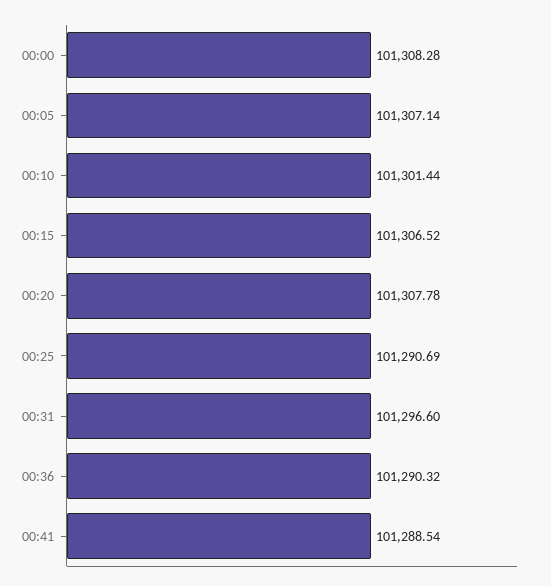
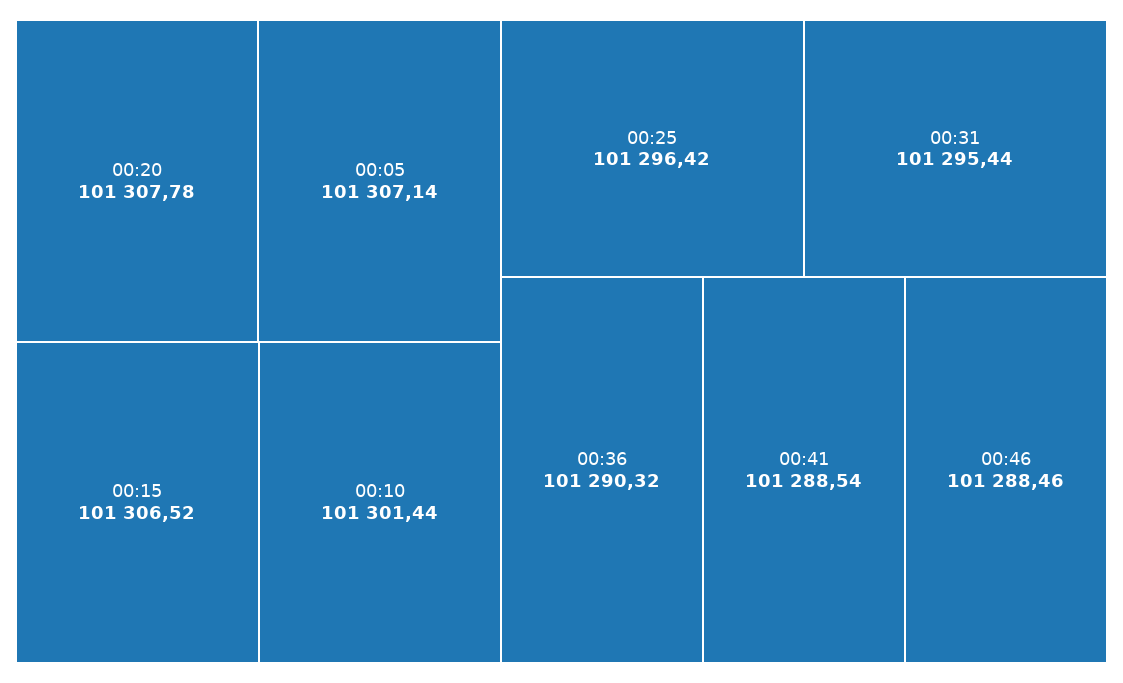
00:00: 101308.28 -> none
00:25: 101290.69 -> 101296.42
00:31: 101296.6 -> 101295.44
00:46: none -> 101288.46

